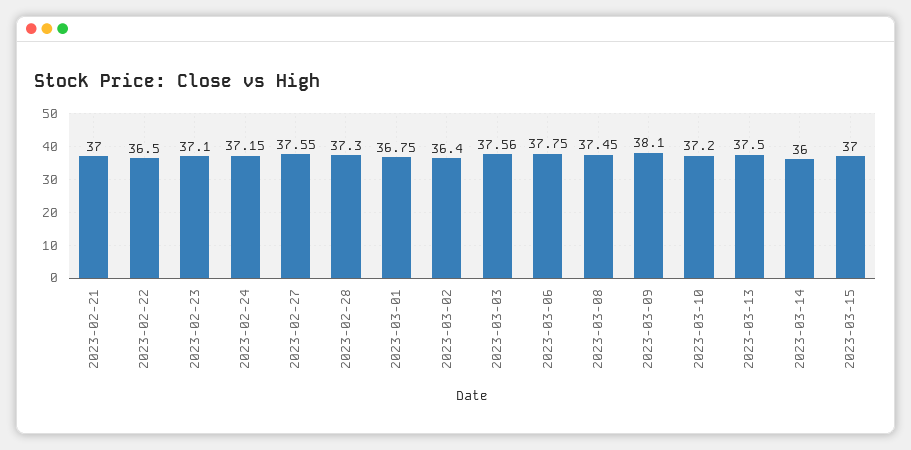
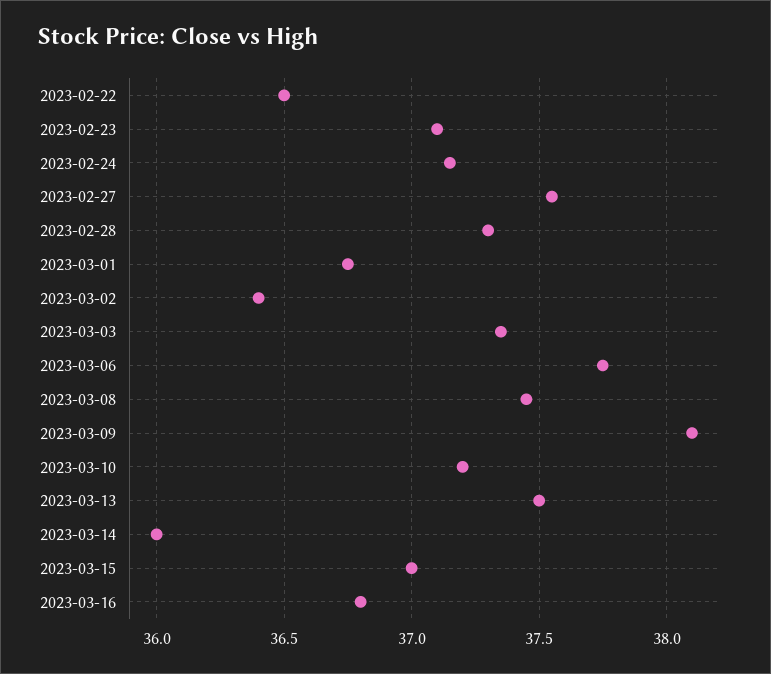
2023-02-21: 37 -> none
2023-03-03: 37.56 -> 37.35
2023-03-16: none -> 36.8

